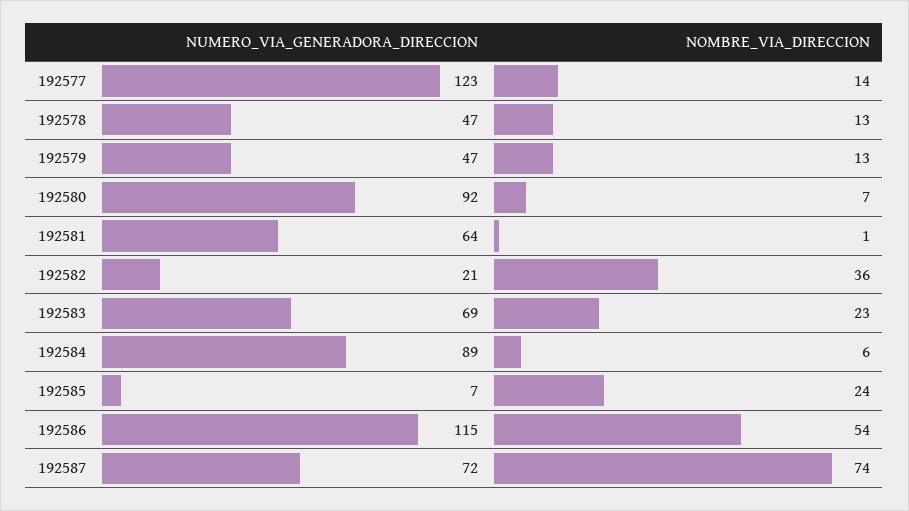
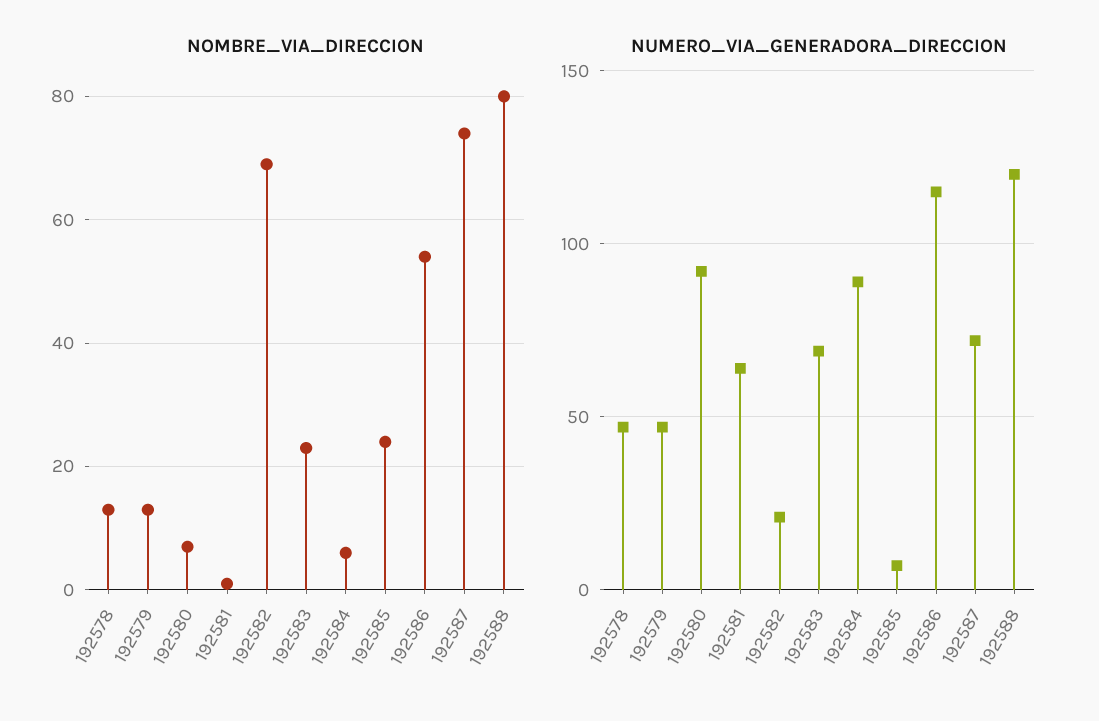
NUMERO_VIA_GENERADORA_DIRECCION, 192577: 123 -> none
NOMBRE_VIA_DIRECCION, 192577: 14 -> none
NOMBRE_VIA_DIRECCION, 192582: 36 -> 70
NOMBRE_VIA_DIRECCION, 192588: none -> 80
NUMERO_VIA_GENERADORA_DIRECCION, 192588: none -> 120

